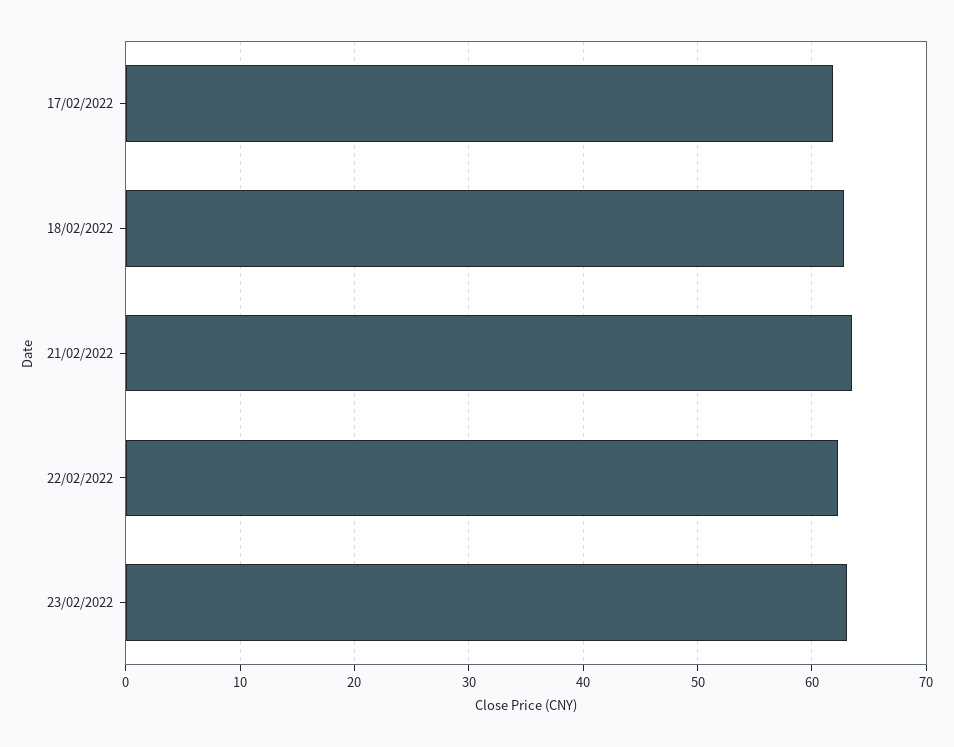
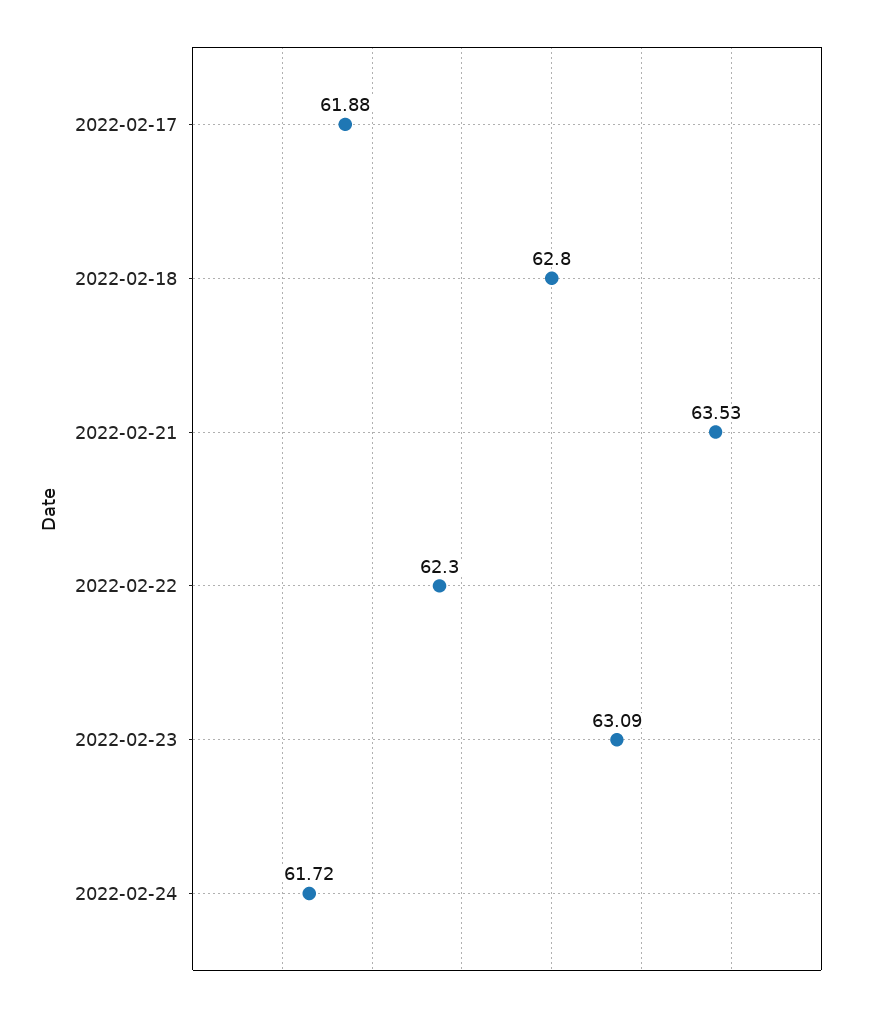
2022-02-24: none -> 61.72

